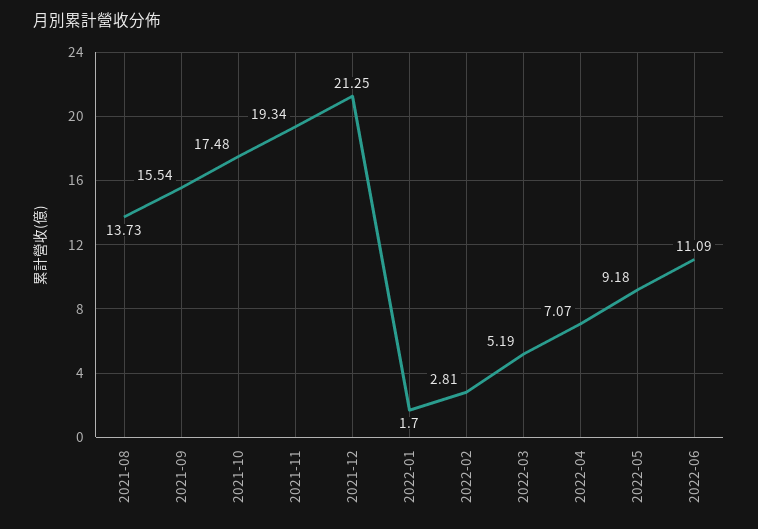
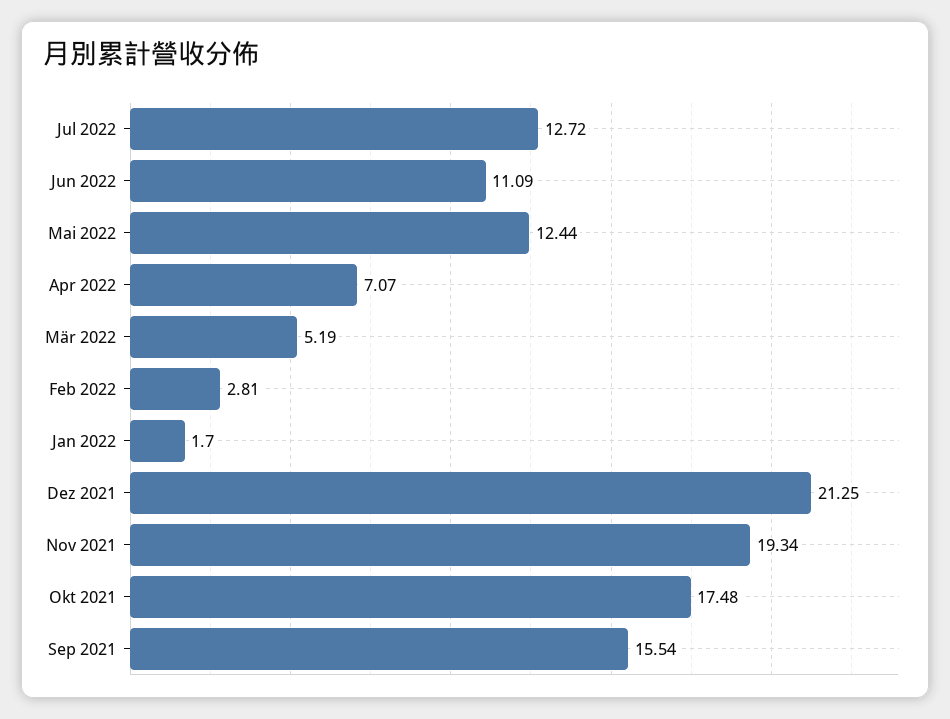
2021-08: 13.73 -> none
2022-05: 9.18 -> 12.44
Jul 2022: none -> 12.72

